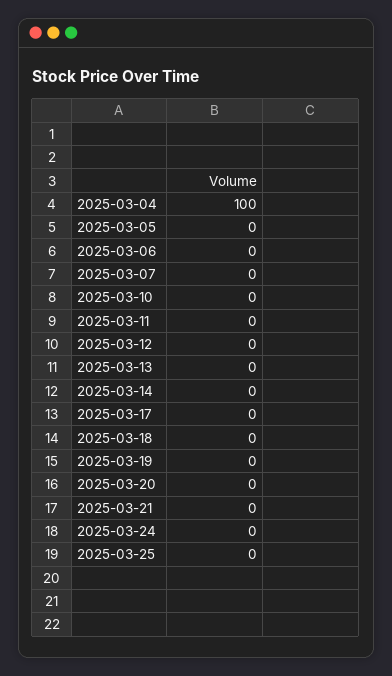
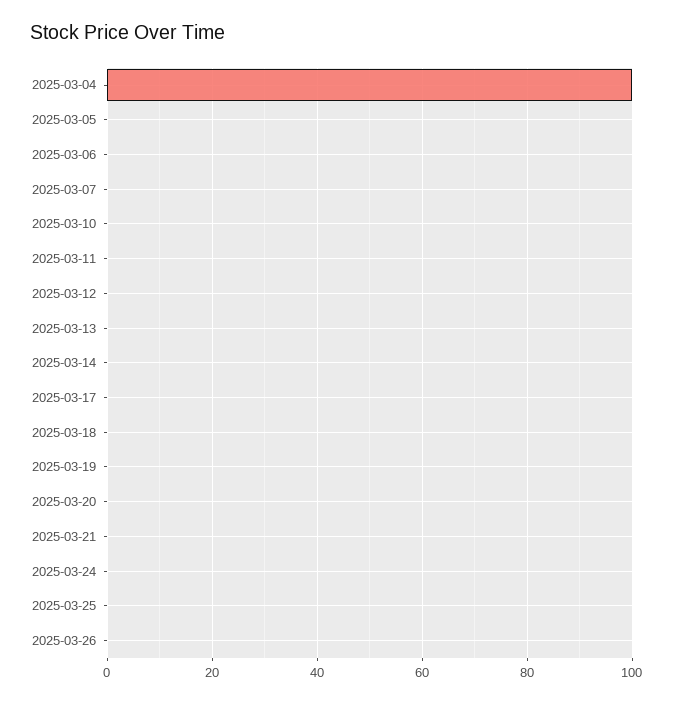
2025-03-26: none -> 0

